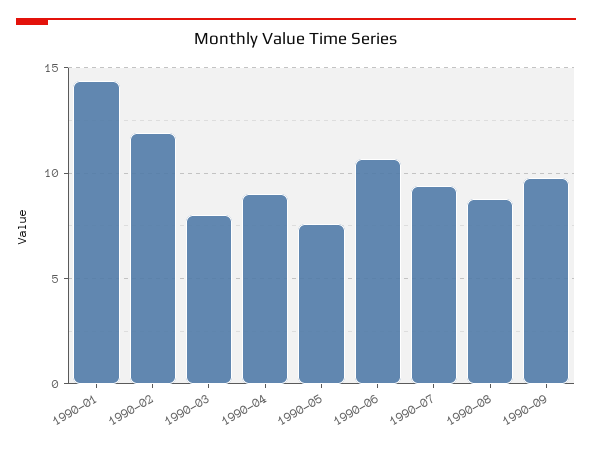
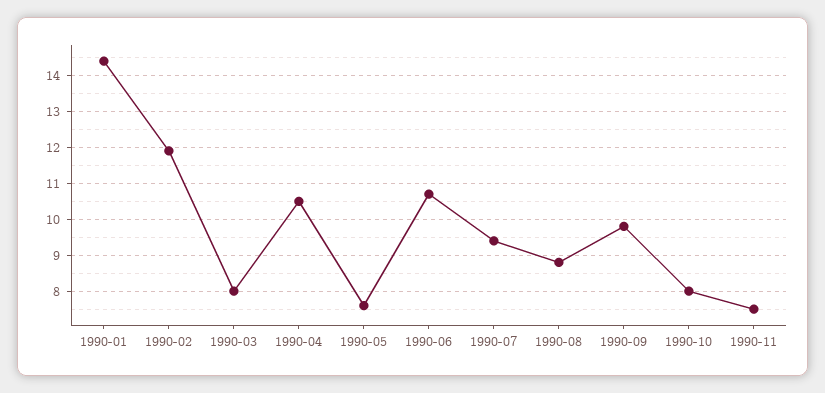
1990-04: 9 -> 10.5
1990-10: none -> 8
1990-11: none -> 7.5

